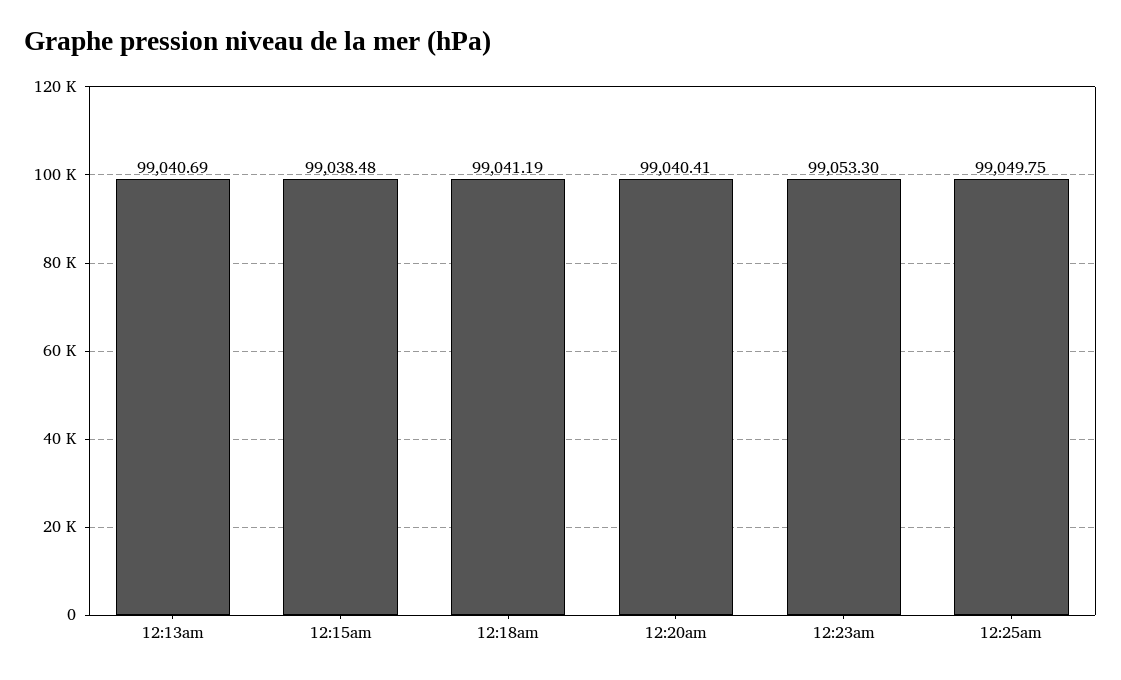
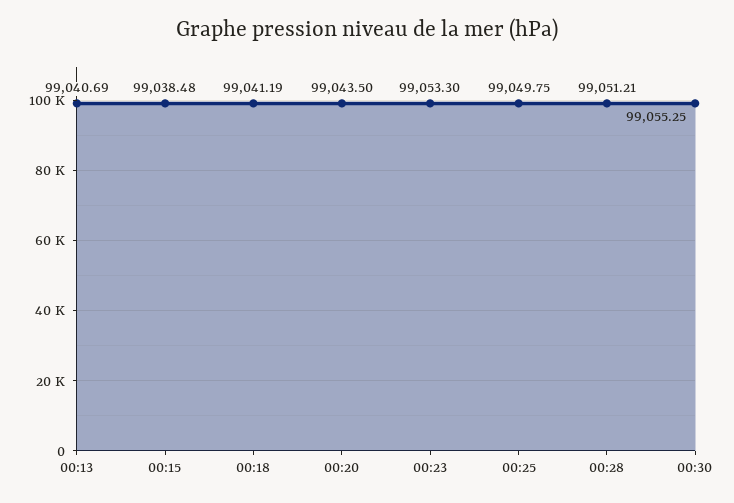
12:20am: 99040.41 -> 99043.5
00:28: none -> 99051.21
00:30: none -> 99055.25

